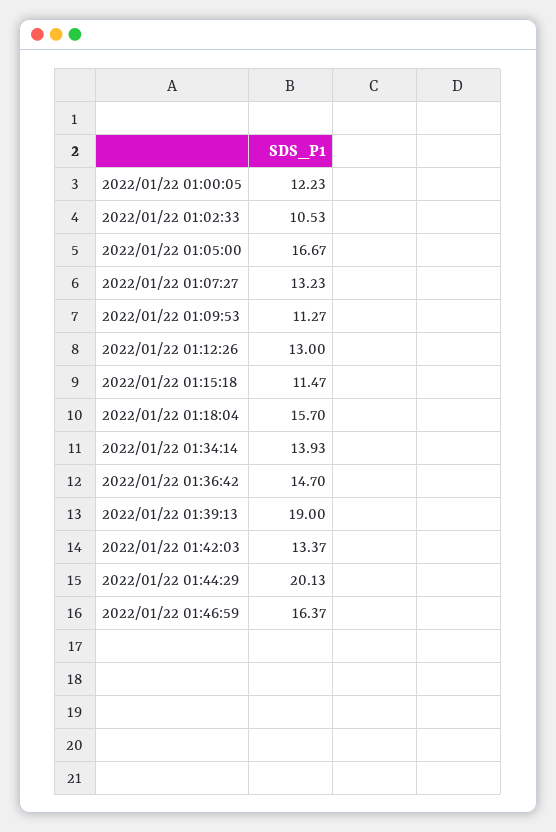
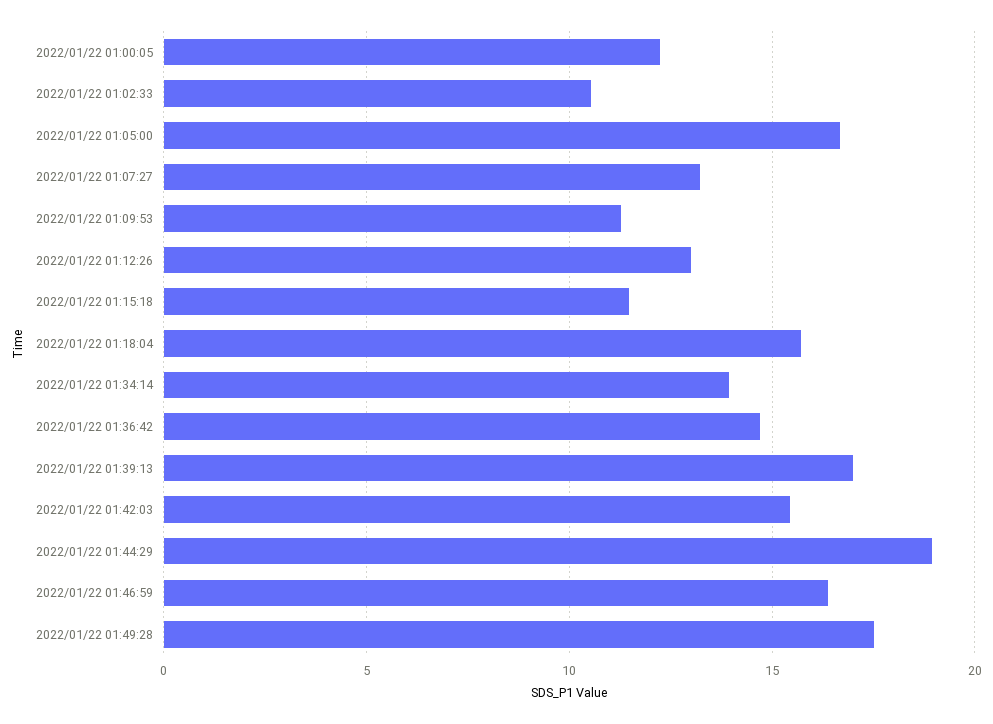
2022/01/22 01:39:13: 19 -> 17
2022/01/22 01:42:03: 13.37 -> 15.5
2022/01/22 01:44:29: 20.13 -> 19
2022/01/22 01:49:28: none -> 17.5

